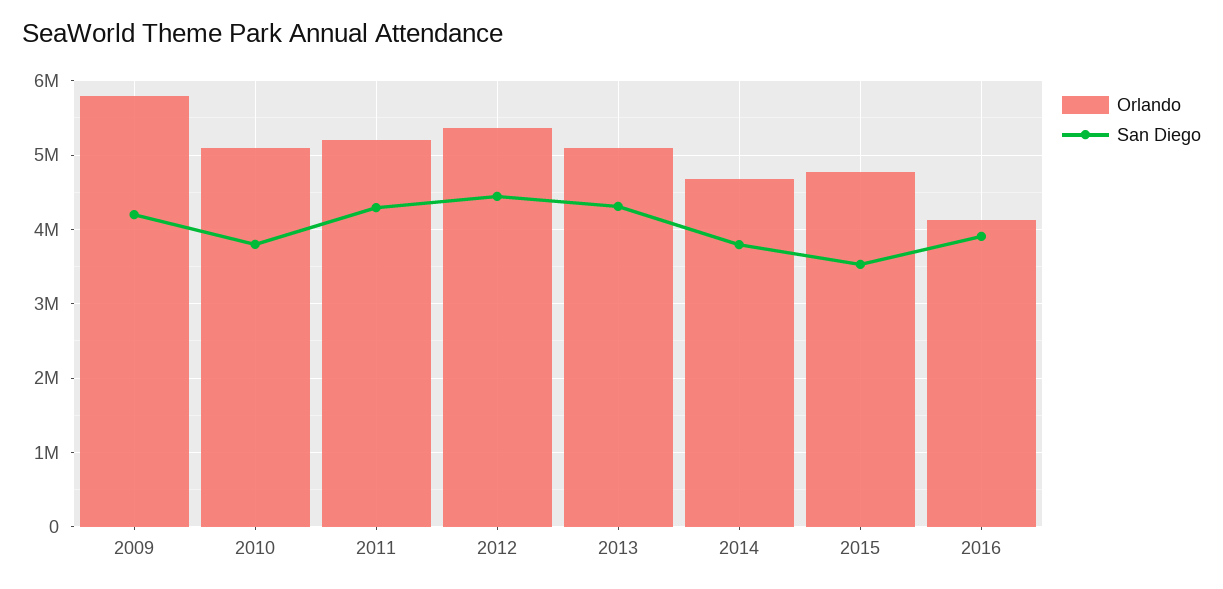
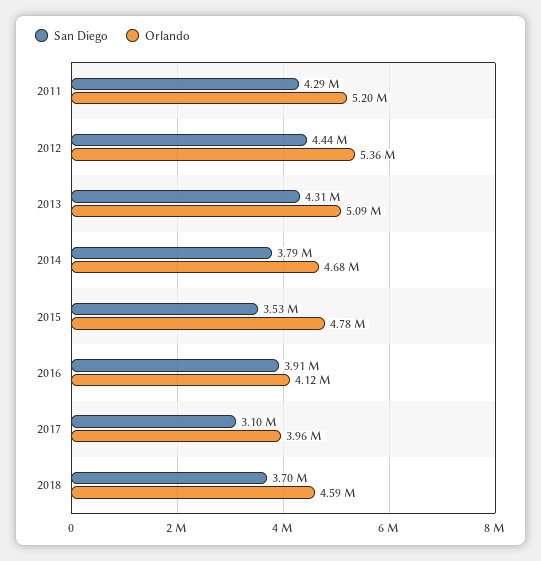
Orlando, 2009: 5800000 -> none
San Diego, 2009: 4200000 -> none
Orlando, 2010: 5100000 -> none
San Diego, 2010: 3800000 -> none
San Diego, 2017: none -> 3100000
Orlando, 2017: none -> 3960000
San Diego, 2018: none -> 3700000
Orlando, 2018: none -> 4590000

